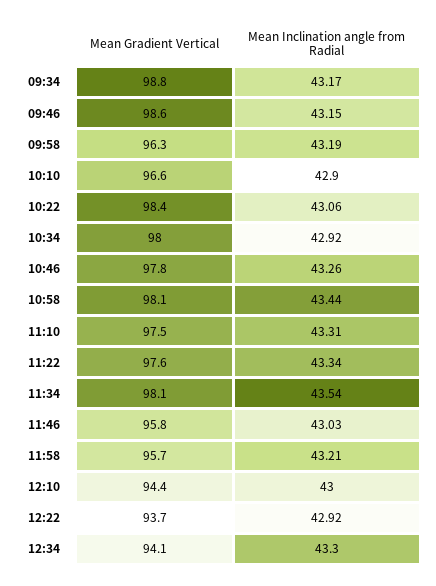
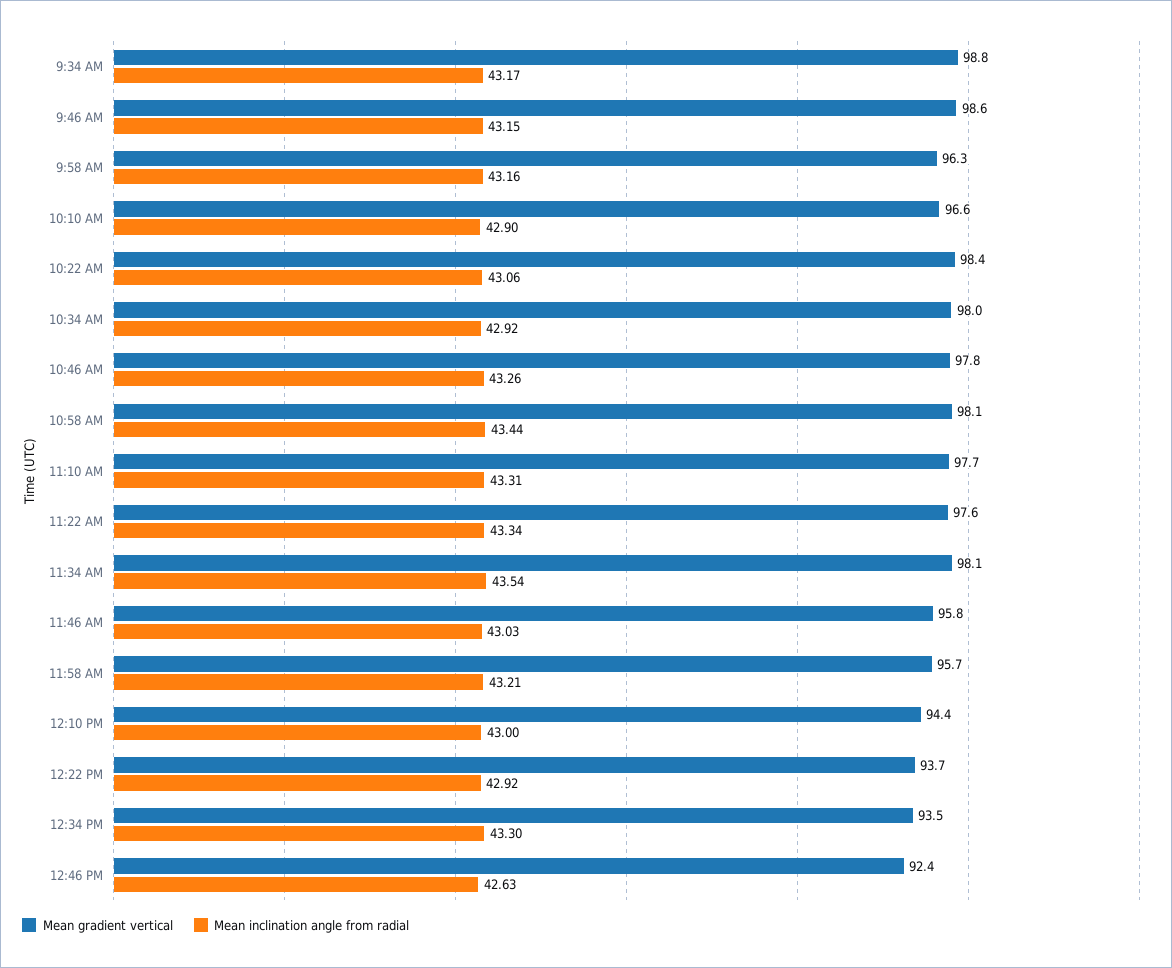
Mean Inclination angle from Radial, 09:58: 43.19 -> 43.16
Mean Gradient Vertical, 11:10: 97.5 -> 97.7
Mean Gradient Vertical, 12:34: 94.1 -> 93.5
Mean Gradient Vertical, 12:46 PM: none -> 92.4
Mean Inclination angle from Radial, 12:46 PM: none -> 42.63

